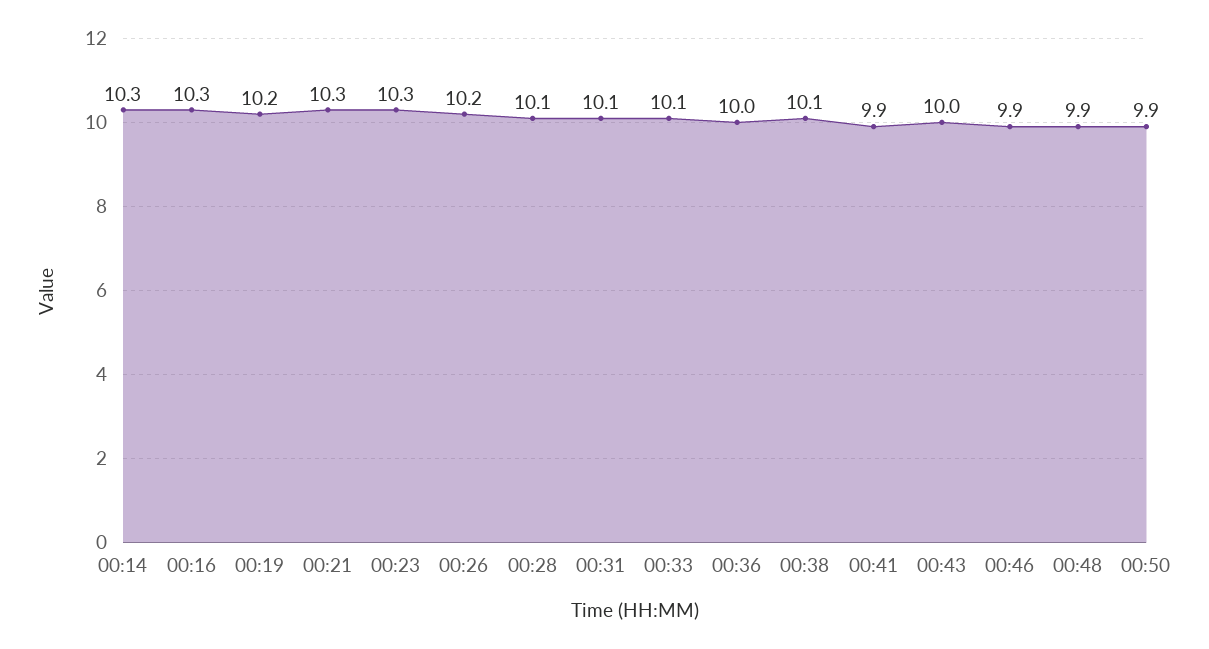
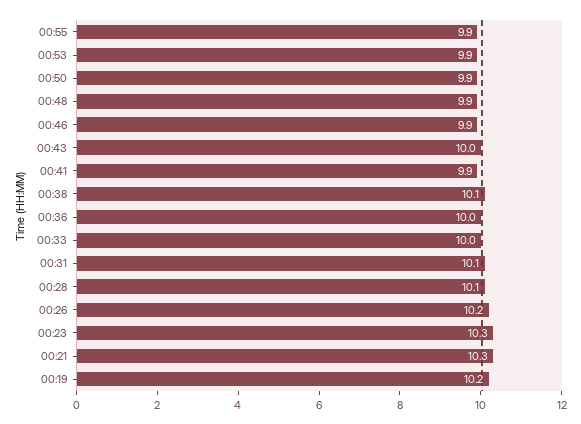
00:14: 10.3 -> none
00:16: 10.3 -> none
00:33: 10.1 -> 10
00:55: none -> 9.9
00:53: none -> 9.9

